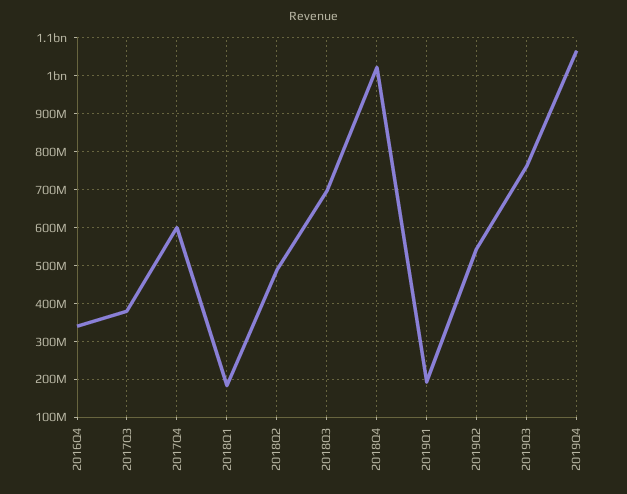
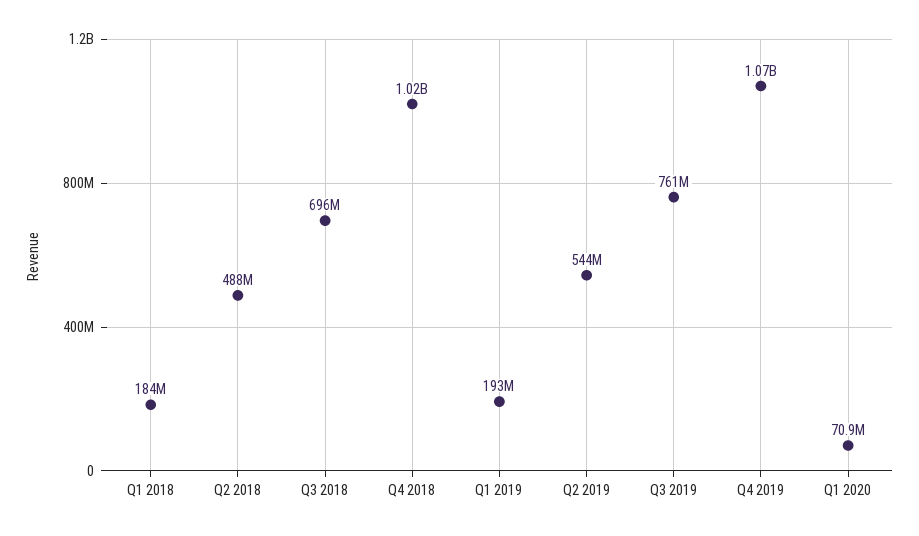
2016Q4: 340000000 -> none
2017Q3: 380000000 -> none
2017Q4: 600000000 -> none
Q1 2020: none -> 70900000

